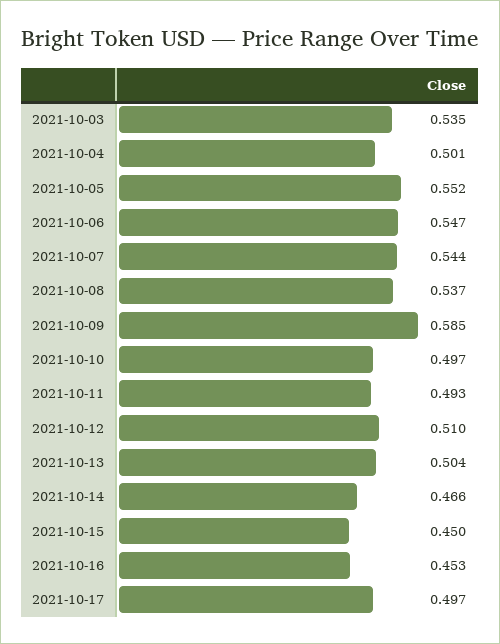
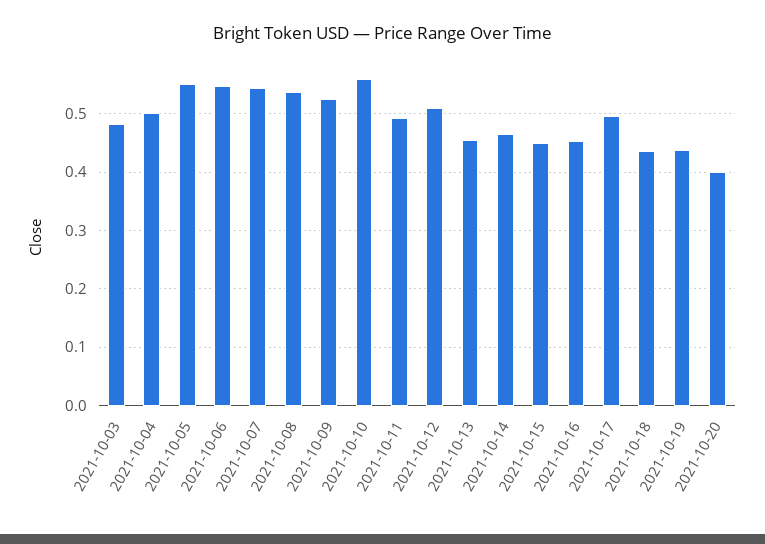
2021-10-03: 0.535 -> 0.48
2021-10-09: 0.585 -> 0.52
2021-10-10: 0.497 -> 0.56
2021-10-13: 0.504 -> 0.46
2021-10-18: none -> 0.44
2021-10-19: none -> 0.44
2021-10-20: none -> 0.4

